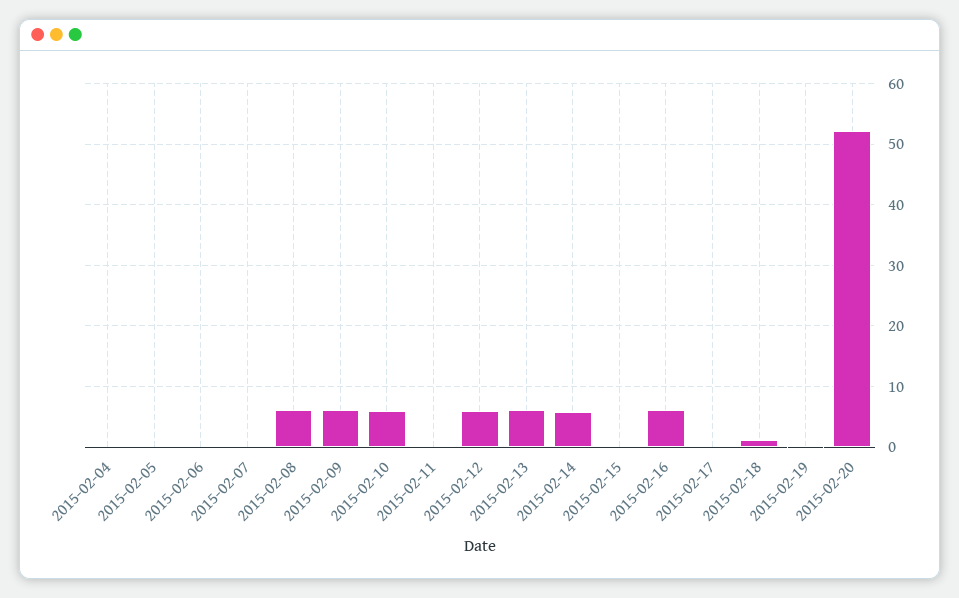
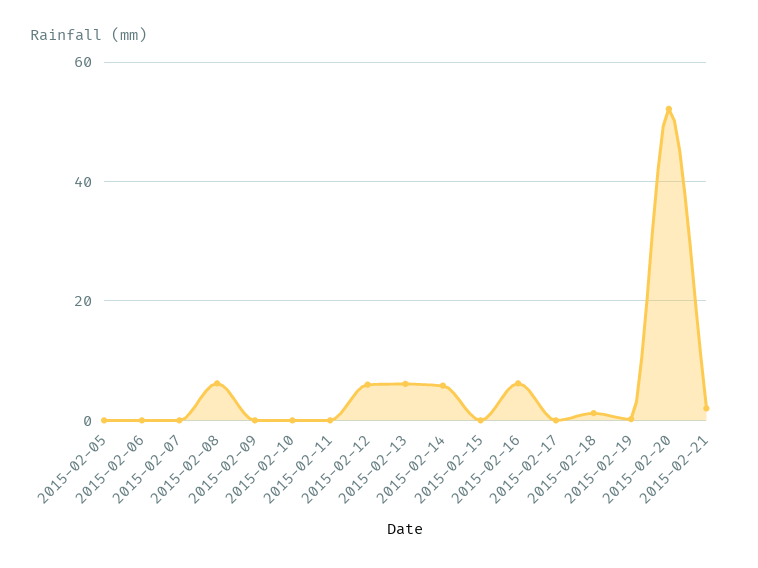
2015-02-04: 0 -> none
2015-02-09: 6 -> 0
2015-02-10: 6 -> 0
2015-02-21: none -> 2

